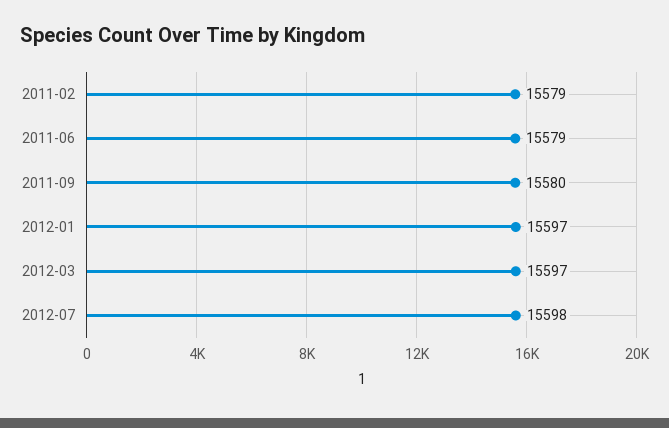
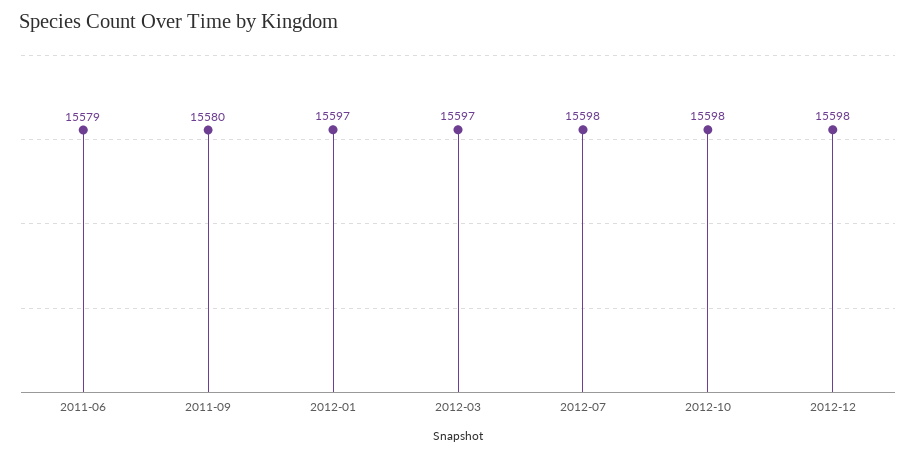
2011-02: 15579 -> none
2012-10: none -> 15598
2012-12: none -> 15598

